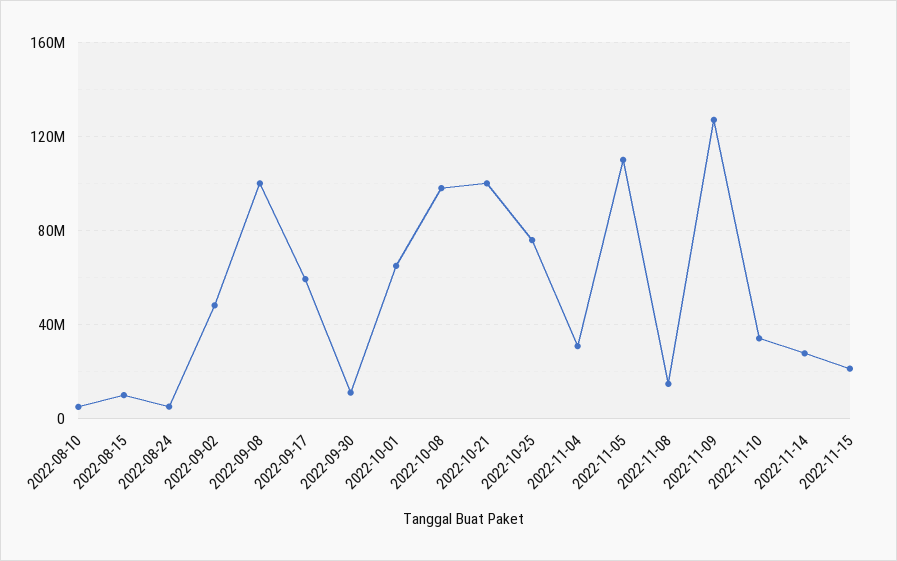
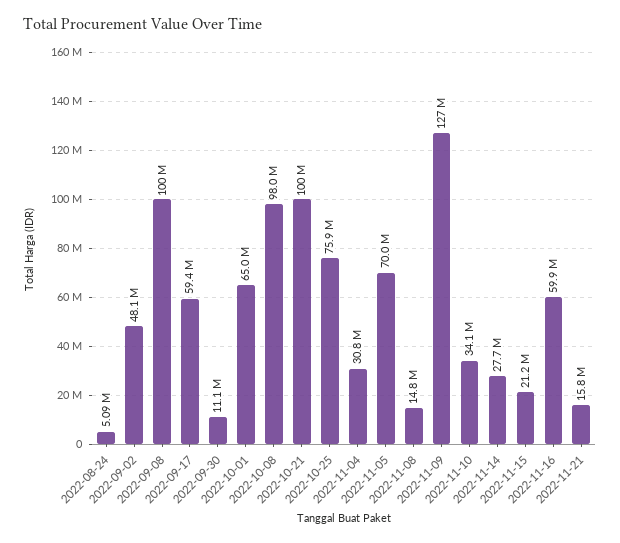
2022-08-10: 5000000 -> none
2022-08-15: 10000000 -> none
2022-11-05: 110000000 -> 70000000
2022-11-16: none -> 59900000
2022-11-21: none -> 15800000

